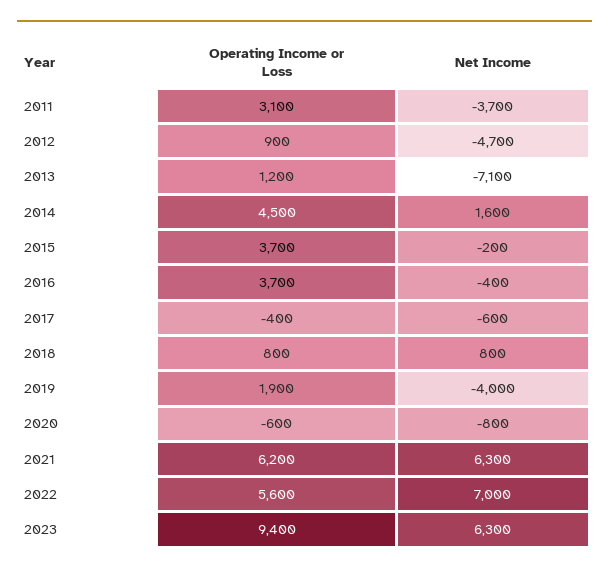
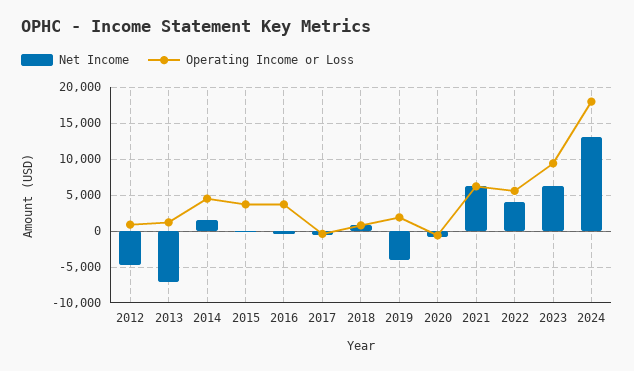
Operating Income or Loss, 2011: 3100 -> none
Net Income, 2011: -3700 -> none
Net Income, 2022: 7000 -> 4000
Net Income, 2024: none -> 13000
Operating Income or Loss, 2024: none -> 18000

